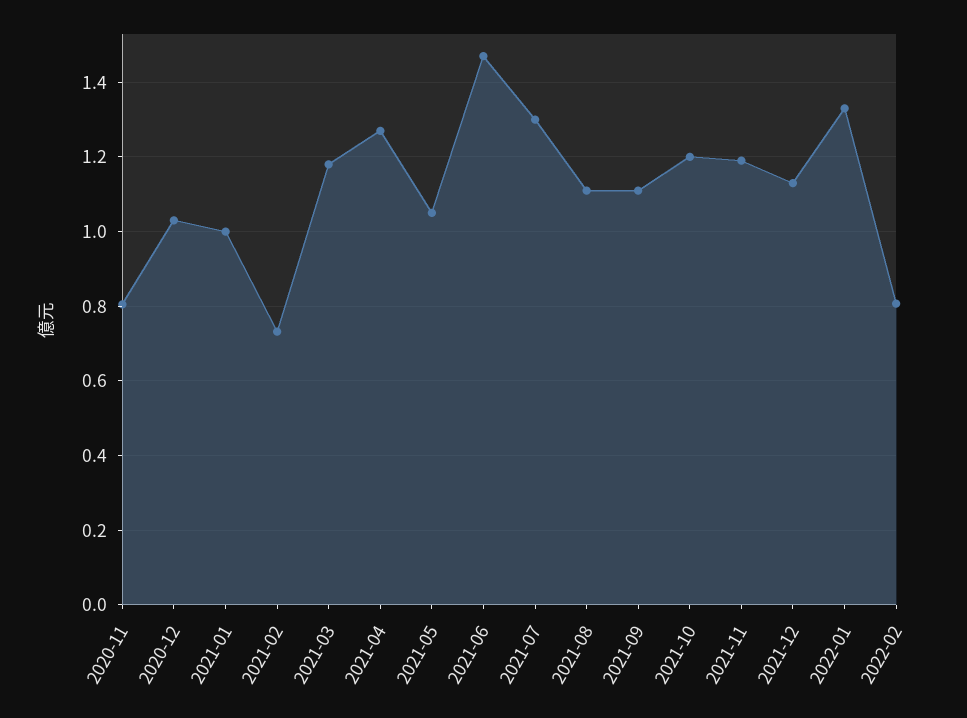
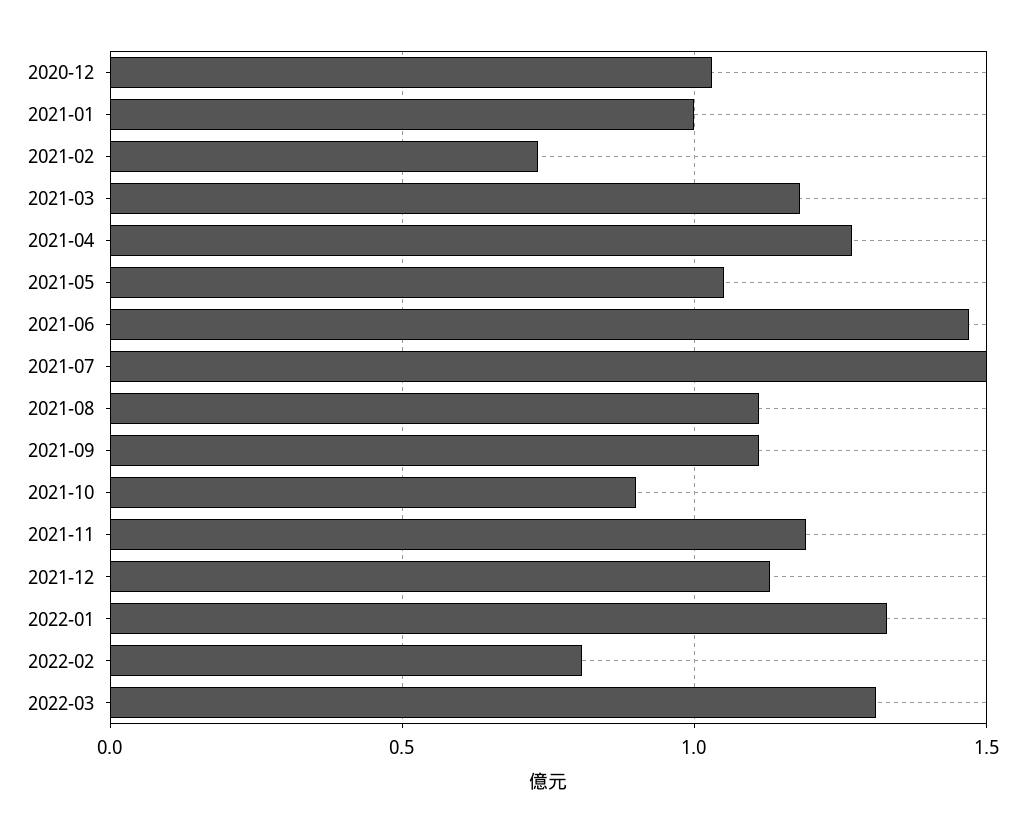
2020-11: 0.8 -> none
2021-07: 1.3 -> 1.5
2021-10: 1.2 -> 0.9
2022-03: none -> 1.3

